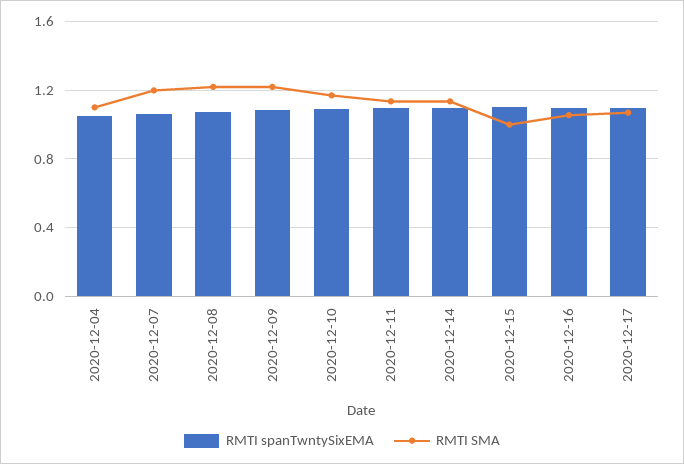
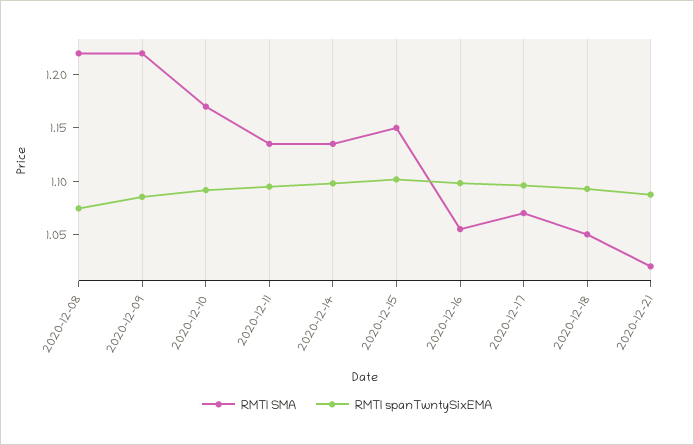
RMTI spanTwntySixEMA, 2020-12-04: 1.05 -> none
RMTI SMA, 2020-12-04: 1.1 -> none
RMTI spanTwntySixEMA, 2020-12-07: 1.05 -> none
RMTI SMA, 2020-12-07: 1.2 -> none
RMTI SMA, 2020-12-15: 1 -> 1.15
RMTI SMA, 2020-12-18: none -> 1.05
RMTI spanTwntySixEMA, 2020-12-18: none -> 1.09
RMTI SMA, 2020-12-21: none -> 1.02
RMTI spanTwntySixEMA, 2020-12-21: none -> 1.09

